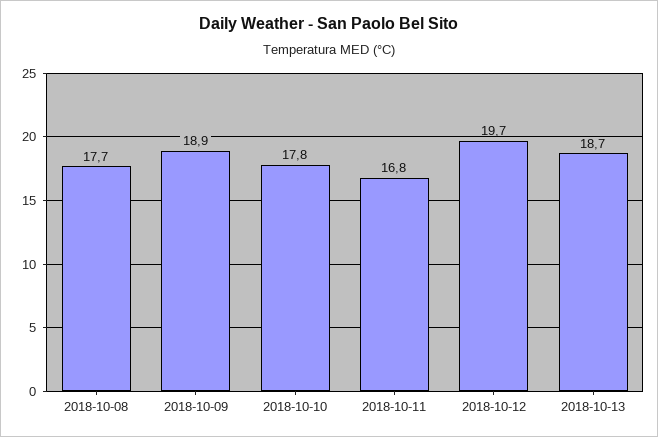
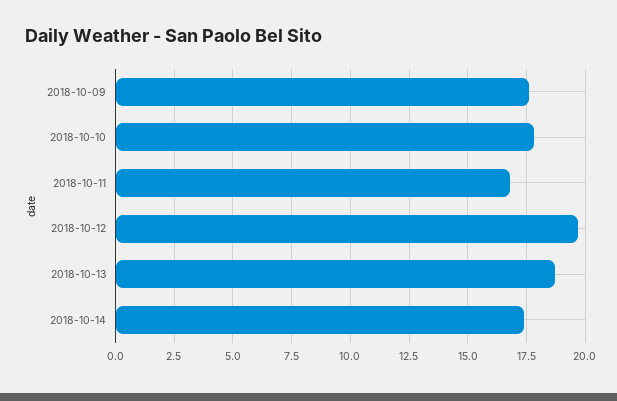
2018-10-08: 17.7 -> none
2018-10-09: 18.9 -> 17.5
2018-10-14: none -> 17.5

